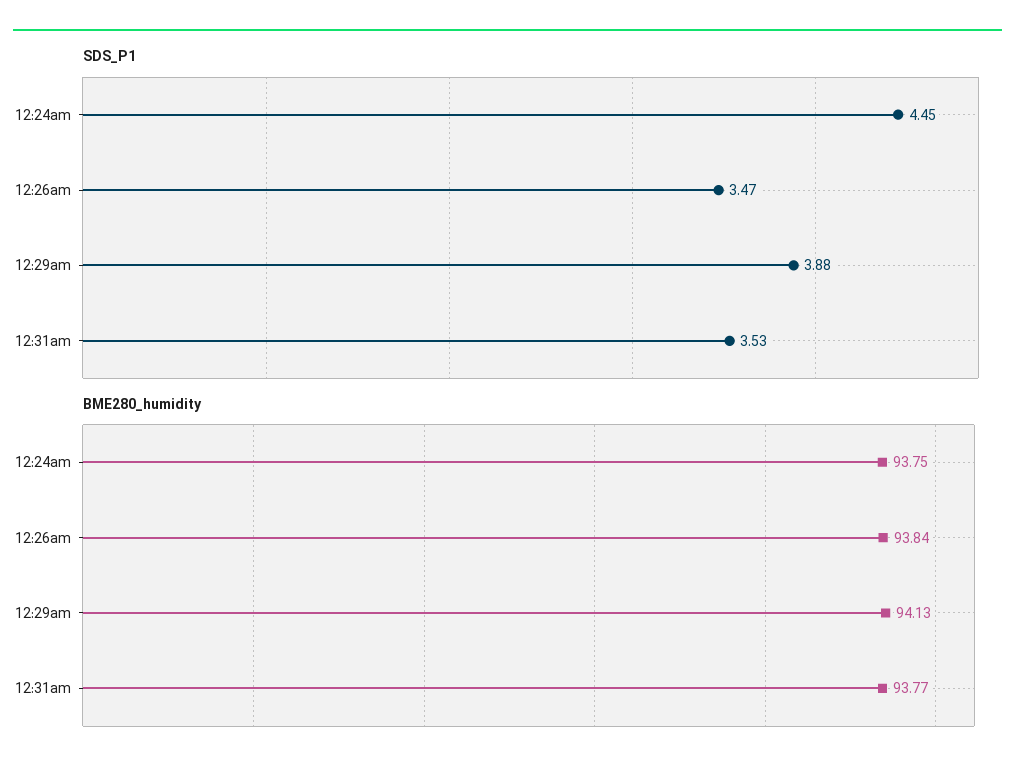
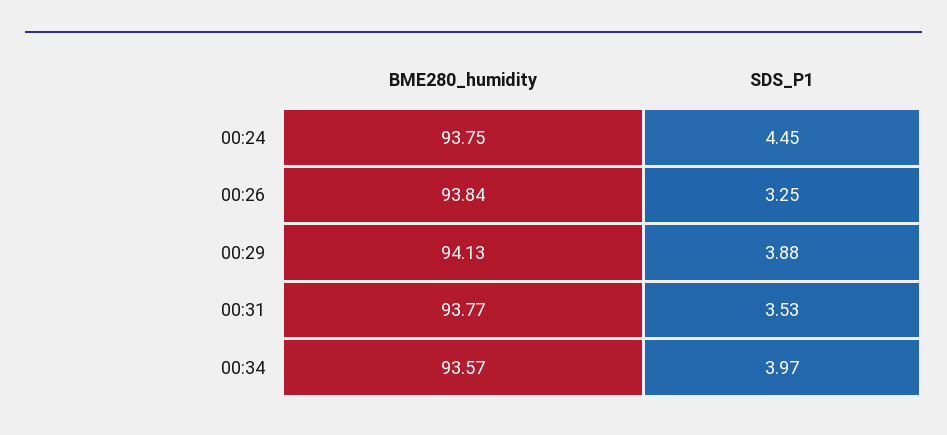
SDS_P1, 12:26am: 3.47 -> 3.25
BME280_humidity, 00:34: none -> 93.57
SDS_P1, 00:34: none -> 3.97

